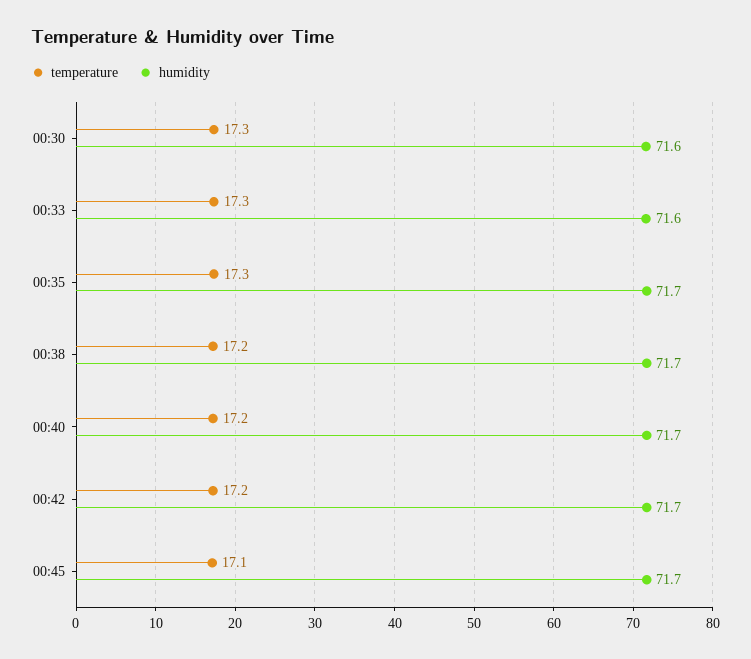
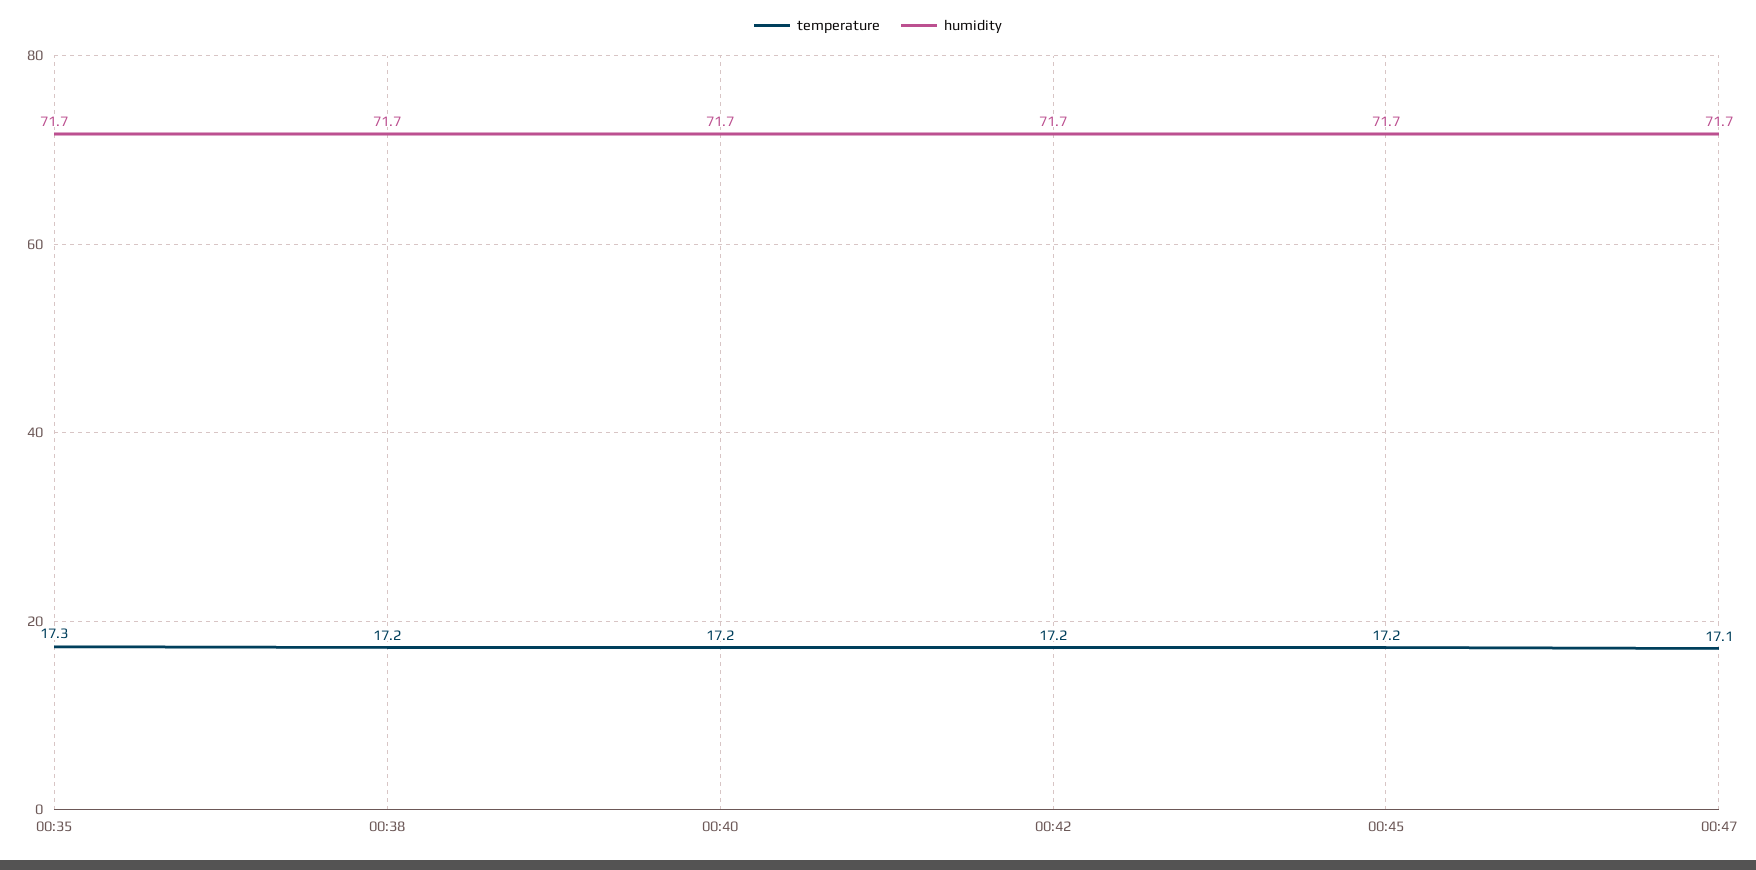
temperature, 00:30: 17.3 -> none
humidity, 00:30: 71.6 -> none
temperature, 00:33: 17.3 -> none
humidity, 00:33: 71.6 -> none
temperature, 00:45: 17.1 -> 17.2
temperature, 00:47: none -> 17.1
humidity, 00:47: none -> 71.7

